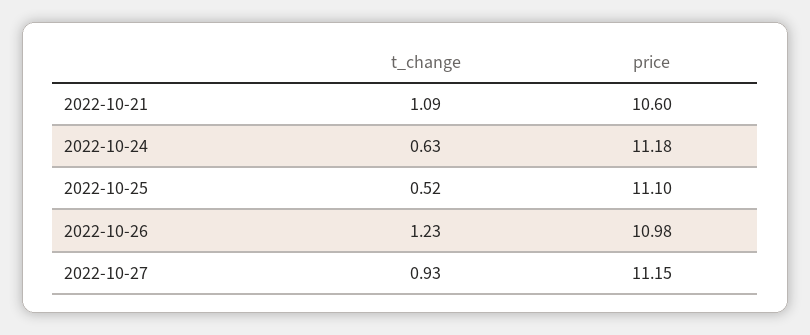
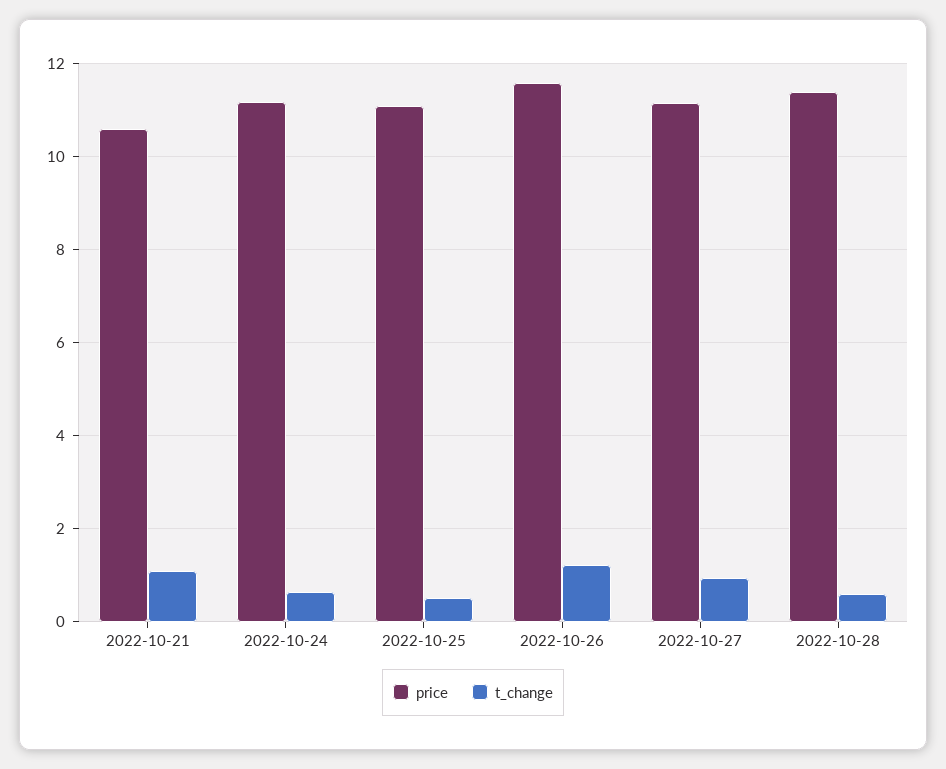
price, 2022-10-26: 10.98 -> 11.6
price, 2022-10-28: none -> 11.4
t_change, 2022-10-28: none -> 0.6

